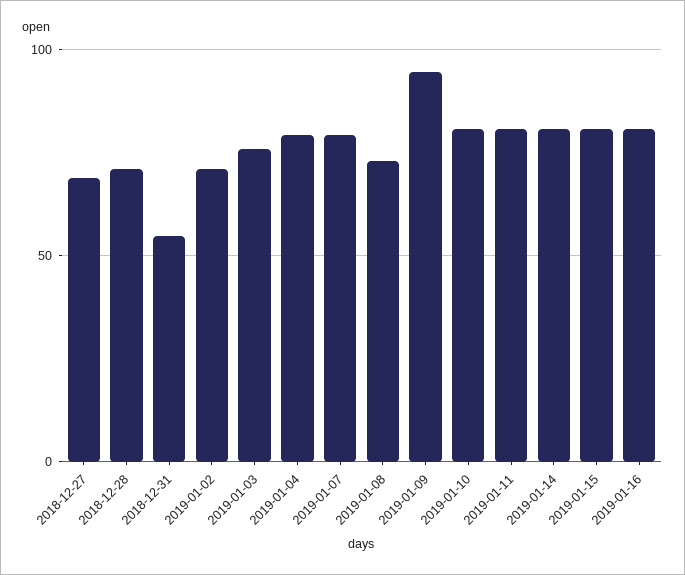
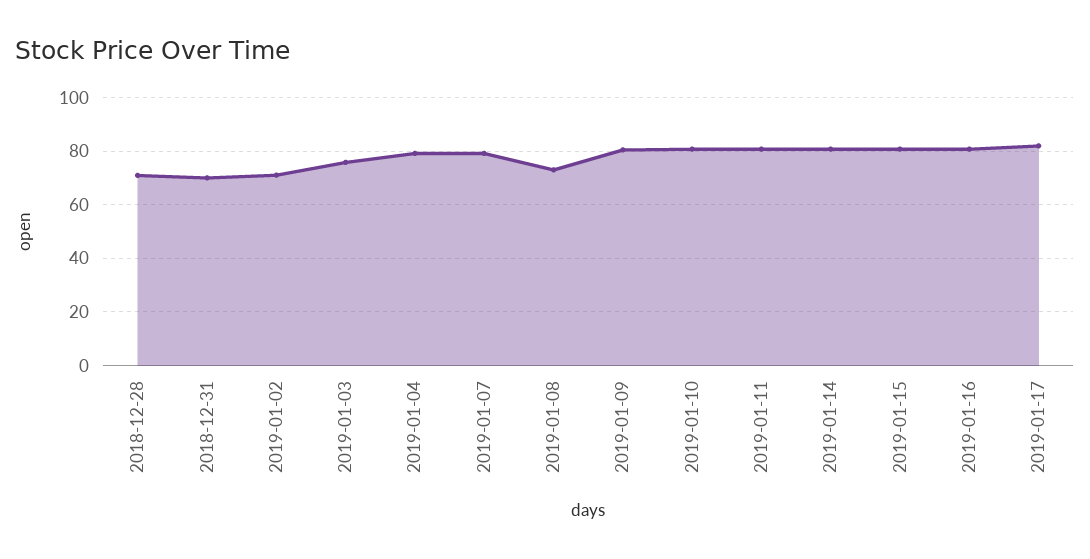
2018-12-27: 70 -> none
2018-12-31: 55 -> 70
2019-01-09: 95 -> 80
2019-01-17: none -> 82.5

